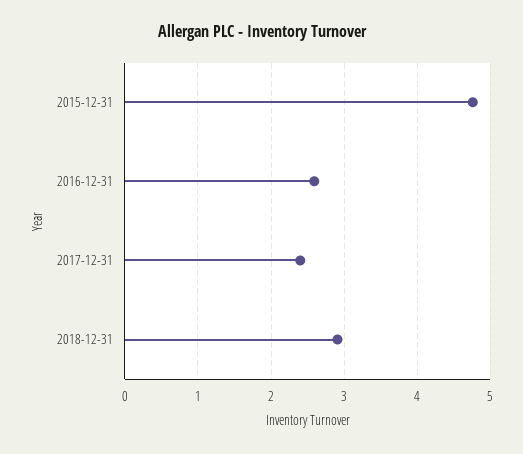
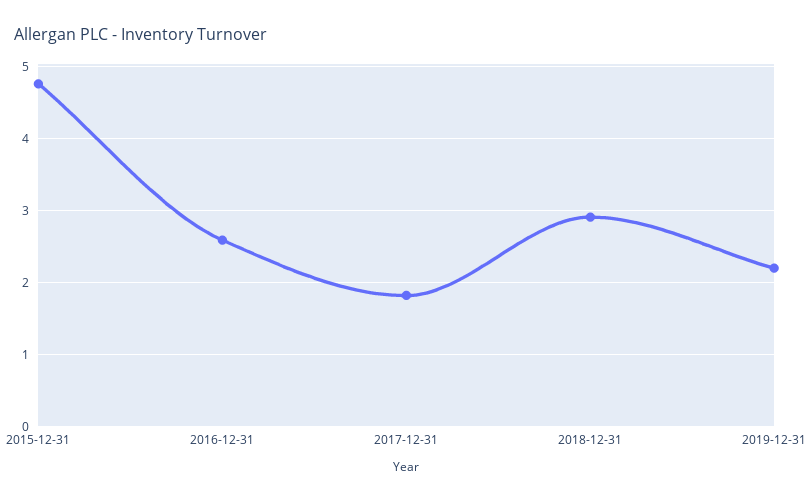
2017-12-31: 2.4 -> 1.8
2019-12-31: none -> 2.2

